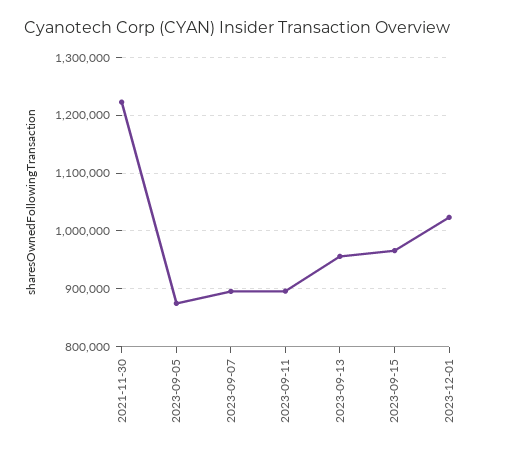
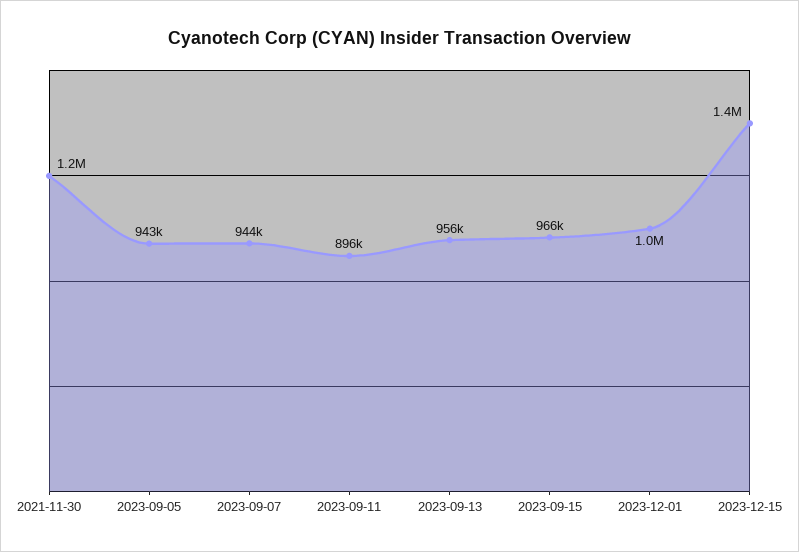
2023-09-05: 880000 -> 943000
2023-09-07: 900000 -> 944000
2023-12-15: none -> 1400000

